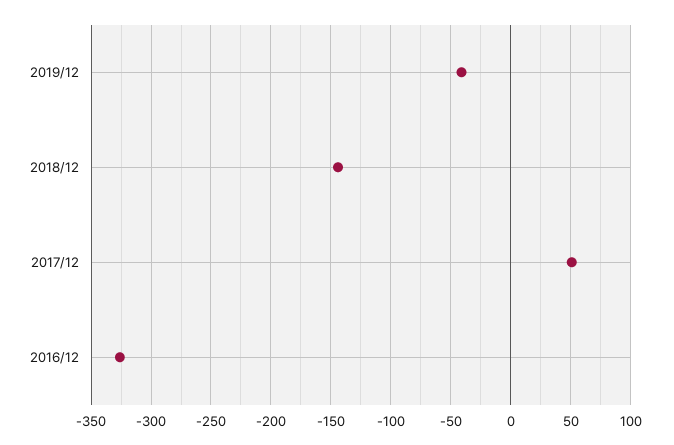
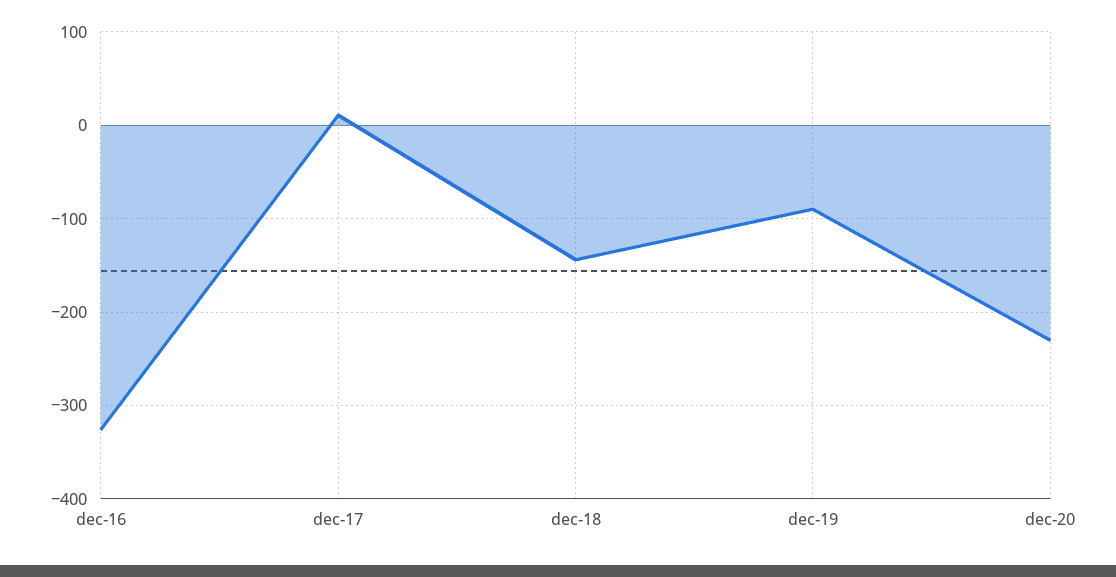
2019/12: -40 -> -90
2017/12: 50 -> 10
dec-20: none -> -230

